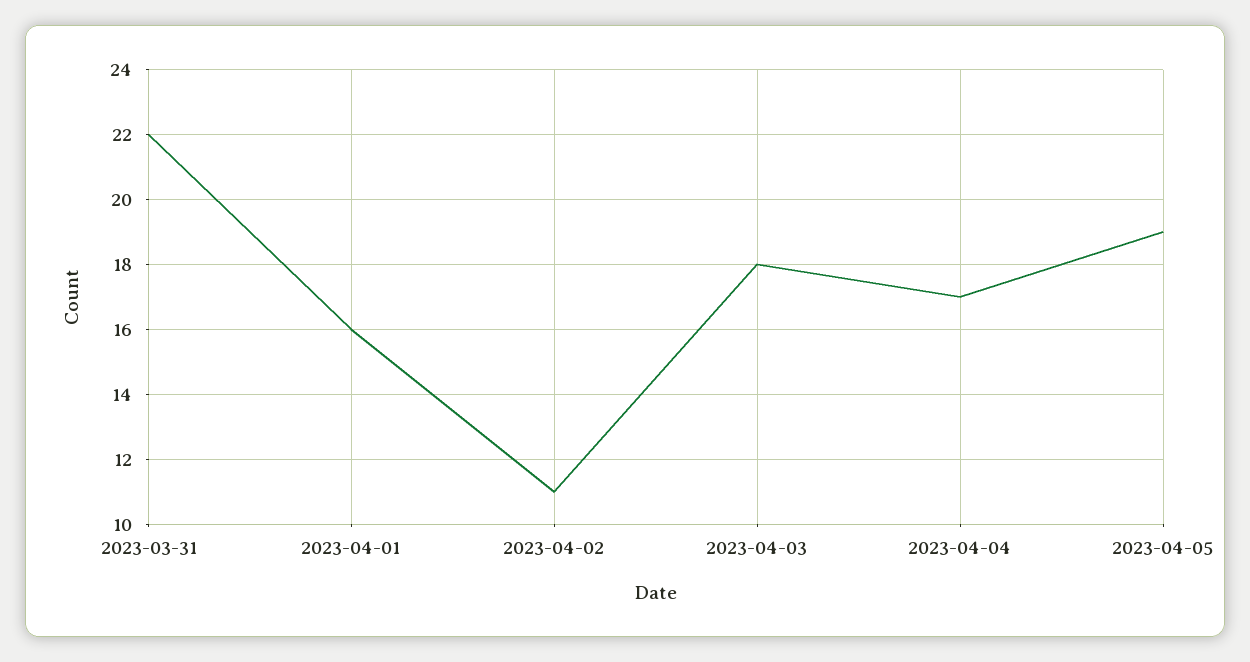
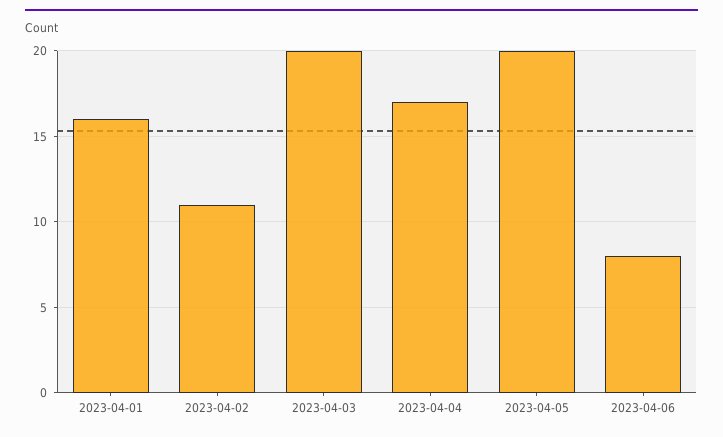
2023-03-31: 22 -> none
2023-04-03: 18 -> 20
2023-04-05: 19 -> 20
2023-04-06: none -> 8

